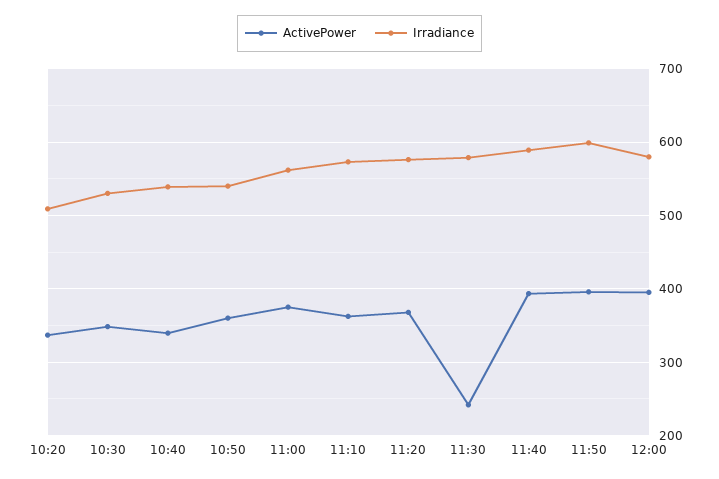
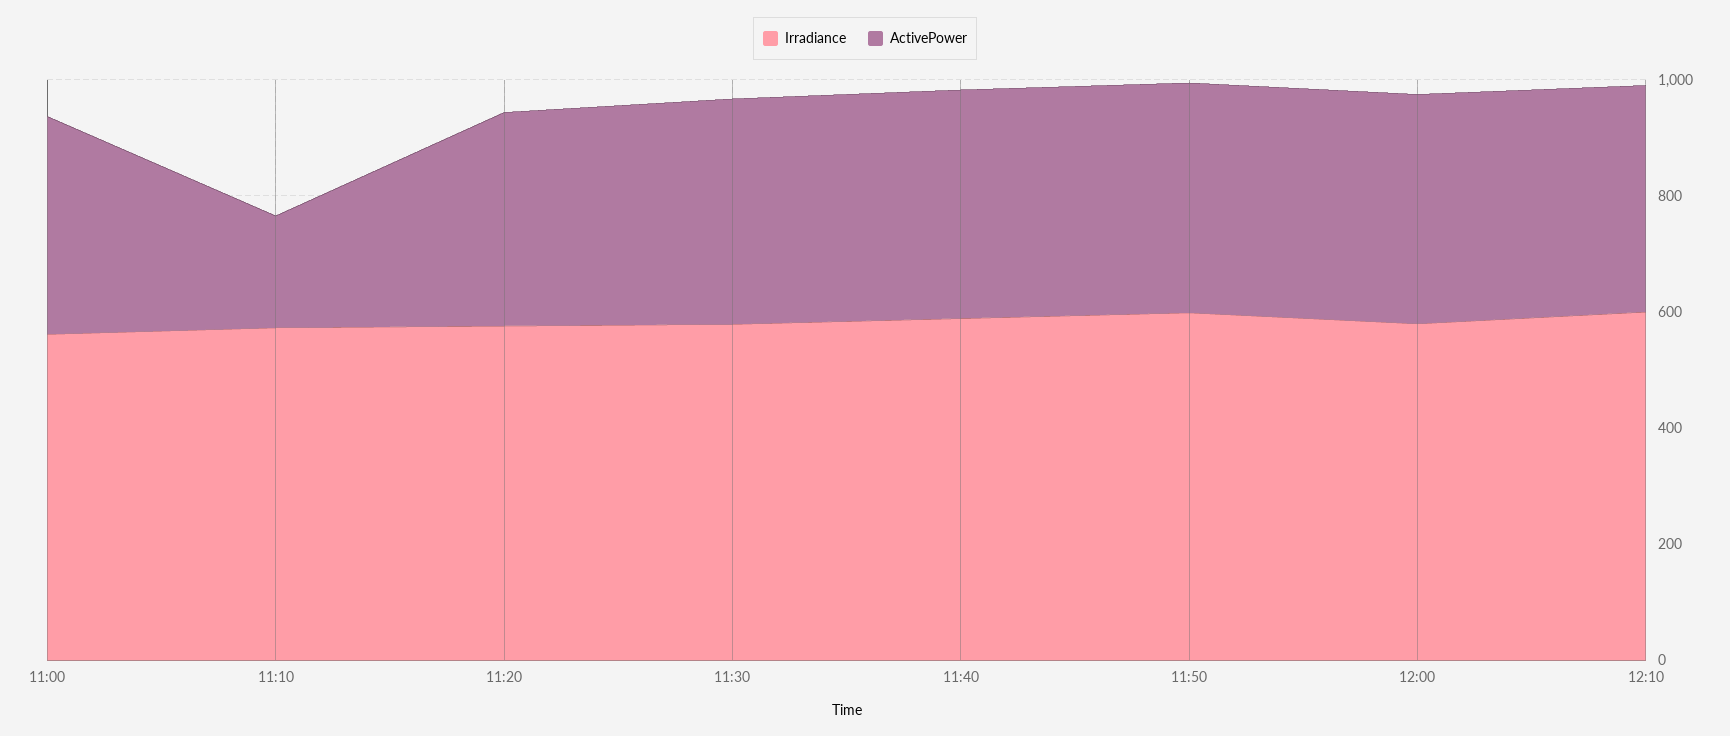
ActivePower, 10:20: 340 -> none
Irradiance, 10:20: 510 -> none
ActivePower, 10:30: 350 -> none
Irradiance, 10:30: 530 -> none
ActivePower, 10:40: 340 -> none
Irradiance, 10:40: 540 -> none
ActivePower, 10:50: 360 -> none
Irradiance, 10:50: 540 -> none
ActivePower, 11:10: 360 -> 200
ActivePower, 11:30: 240 -> 400
Irradiance, 12:10: none -> 600
ActivePower, 12:10: none -> 400

